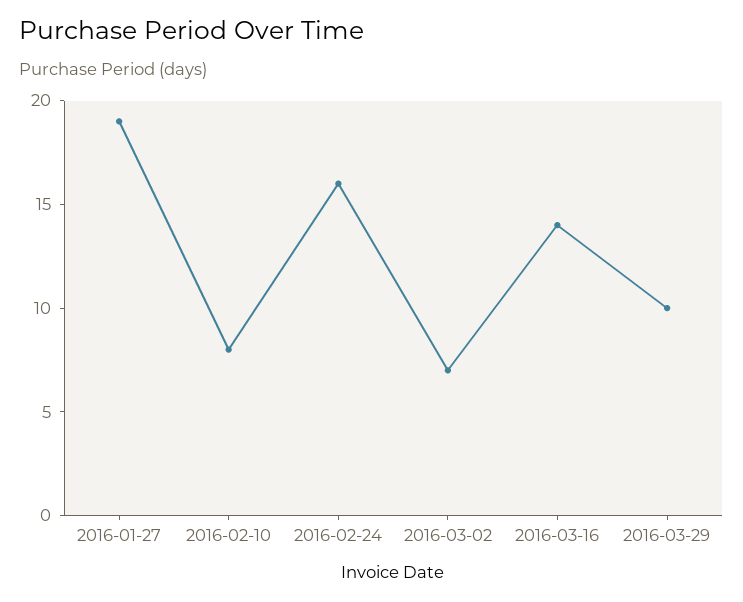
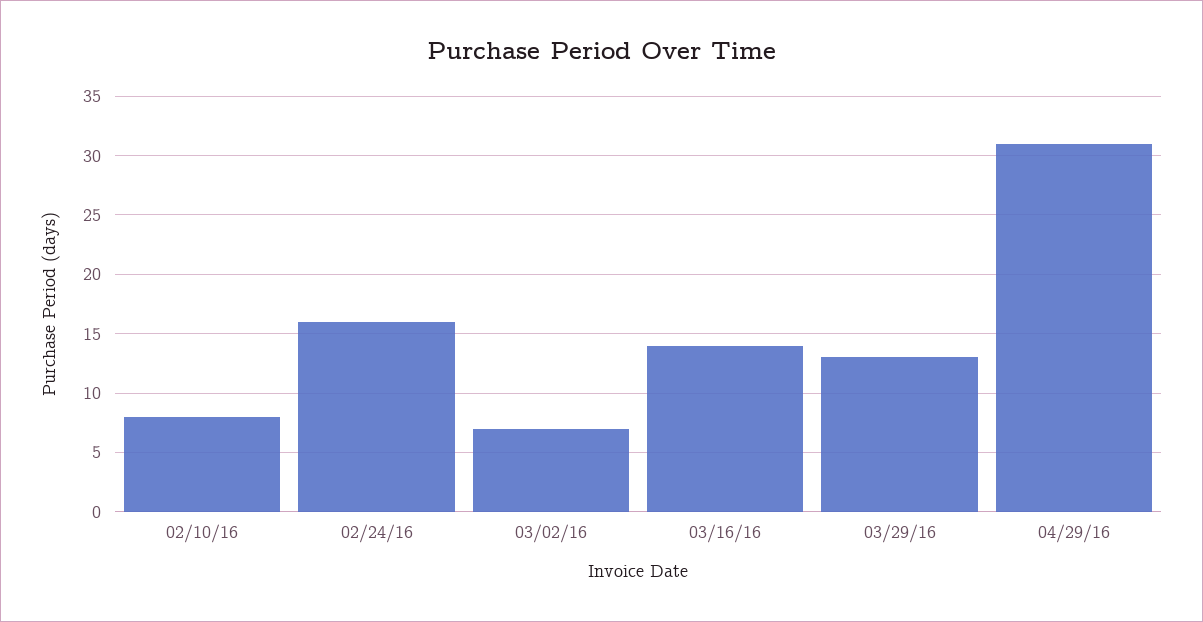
2016-01-27: 19 -> none
2016-03-29: 10 -> 13
04/29/16: none -> 31

